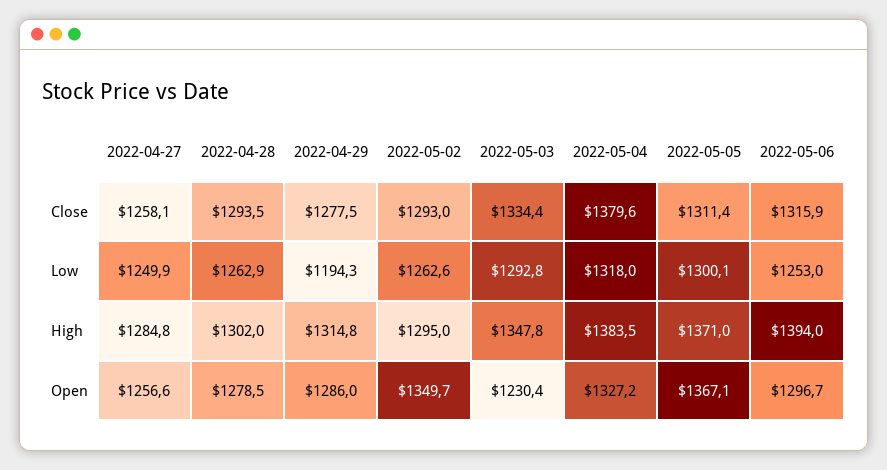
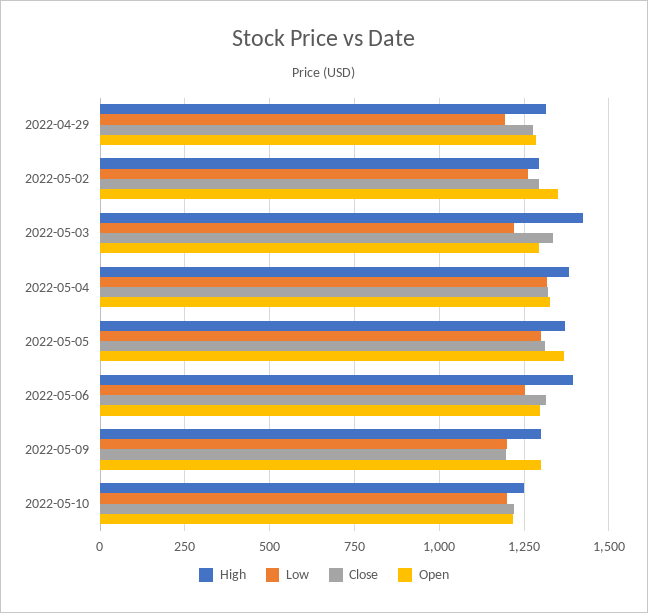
Close, 2022-04-27: 1258.1 -> none
Close, 2022-04-28: 1293.5 -> none
Close, 2022-05-04: 1379.6 -> 1325
Low, 2022-04-27: 1249.9 -> none
Low, 2022-04-28: 1262.9 -> none
Low, 2022-05-03: 1292.8 -> 1225
High, 2022-04-27: 1284.8 -> none
High, 2022-04-28: 1302 -> none
High, 2022-05-03: 1347.8 -> 1425
Open, 2022-04-27: 1256.6 -> none
Open, 2022-04-28: 1278.5 -> none
Open, 2022-05-03: 1230.4 -> 1300
High, 2022-05-09: none -> 1300
Low, 2022-05-09: none -> 1200
Close, 2022-05-09: none -> 1200
Open, 2022-05-09: none -> 1300
High, 2022-05-10: none -> 1250
Low, 2022-05-10: none -> 1200
Close, 2022-05-10: none -> 1225
Open, 2022-05-10: none -> 1225

